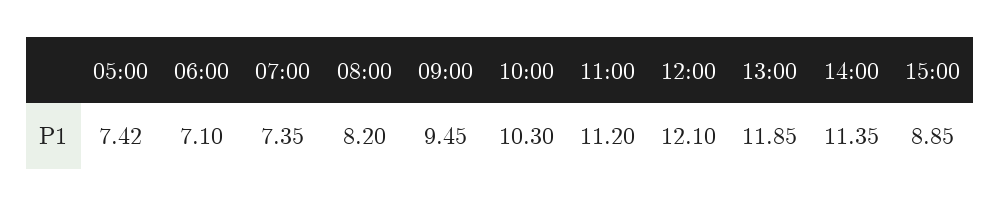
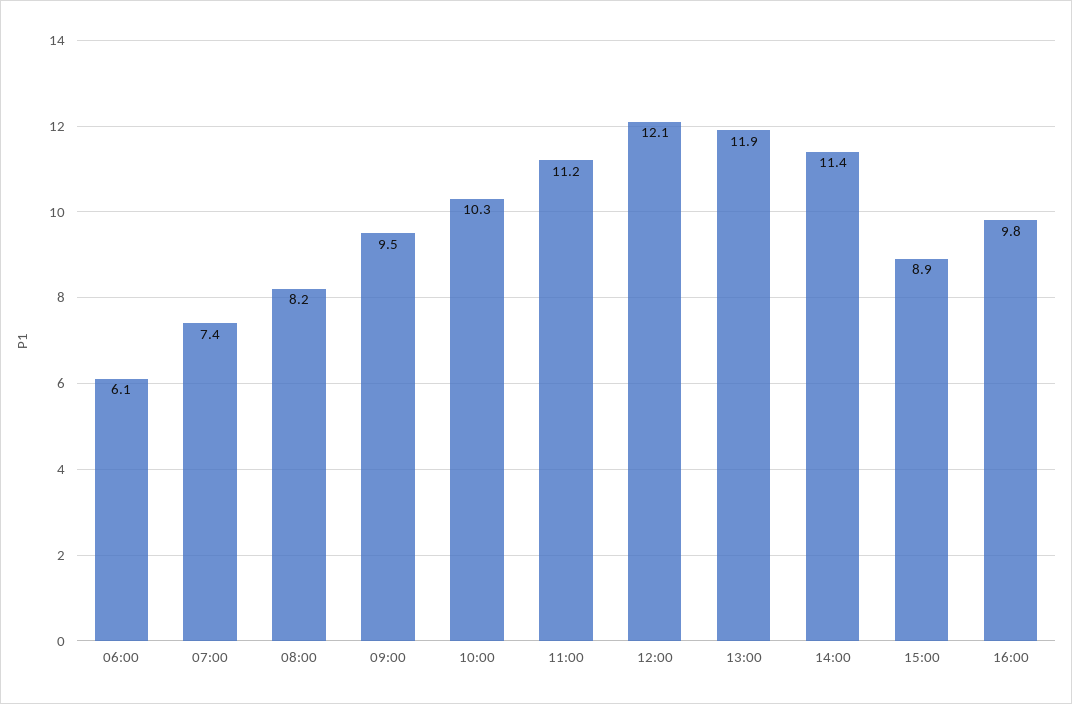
05:00: 7.42 -> none
06:00: 7.1 -> 6.1
16:00: none -> 9.8

